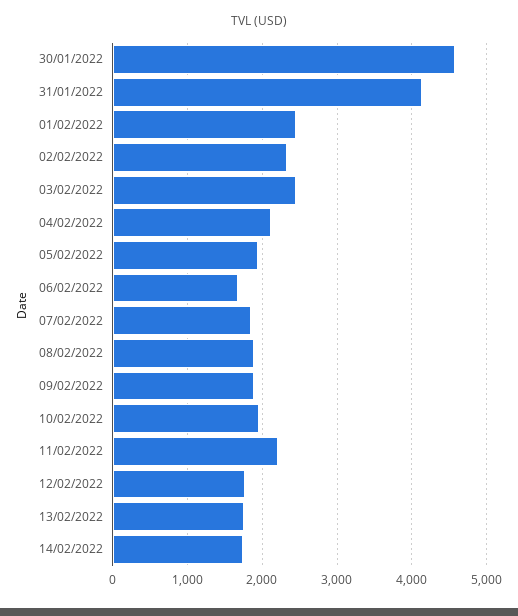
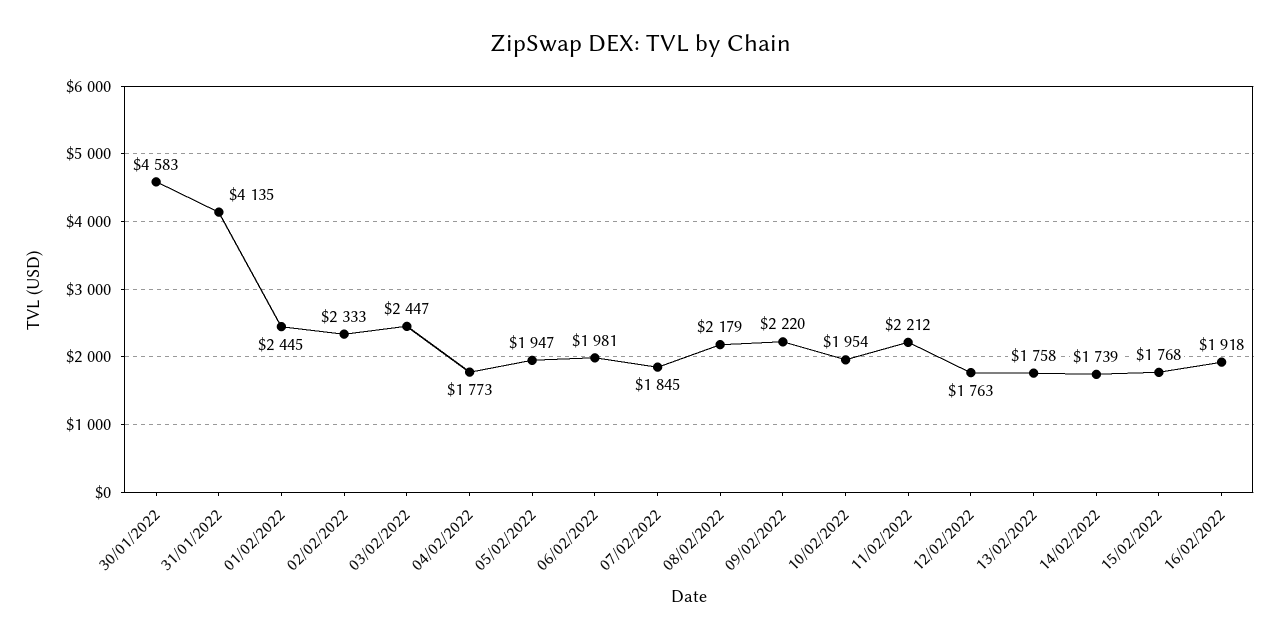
04/02/2022: 2100 -> 1773
06/02/2022: 1700 -> 1981
08/02/2022: 1900 -> 2179
09/02/2022: 1900 -> 2220
15/02/2022: none -> 1768
16/02/2022: none -> 1918

